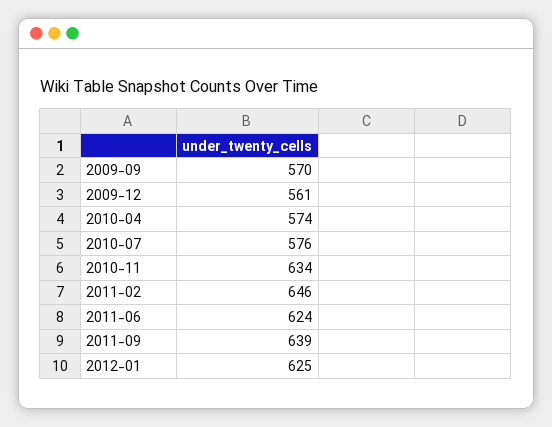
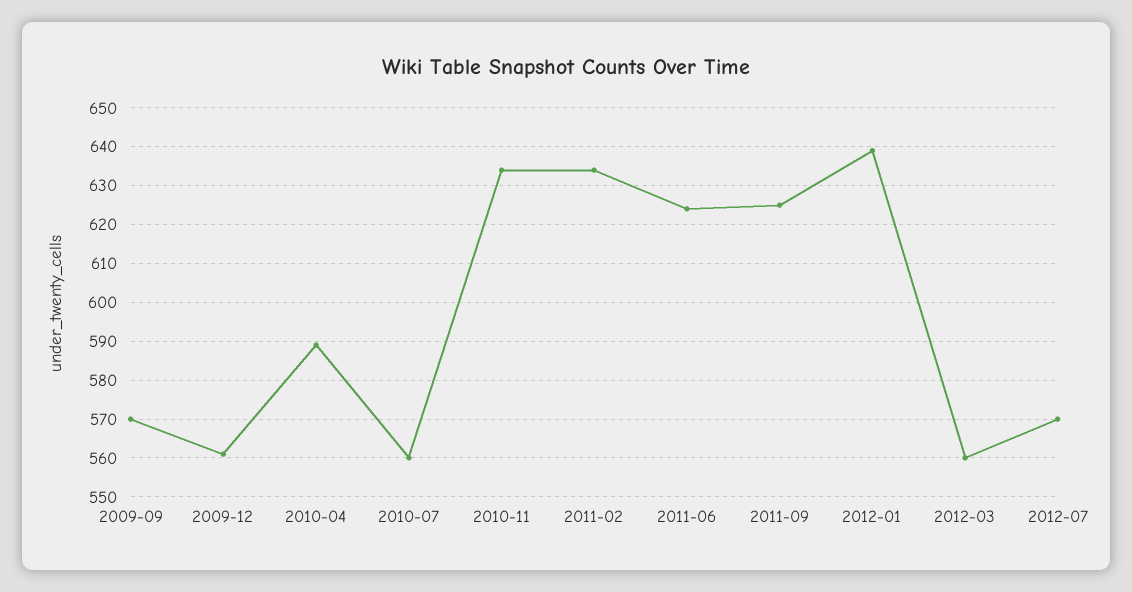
2010-04: 574 -> 590
2010-07: 576 -> 560
2011-02: 646 -> 635
2011-09: 639 -> 625
2012-01: 625 -> 640
2012-03: none -> 560
2012-07: none -> 570

